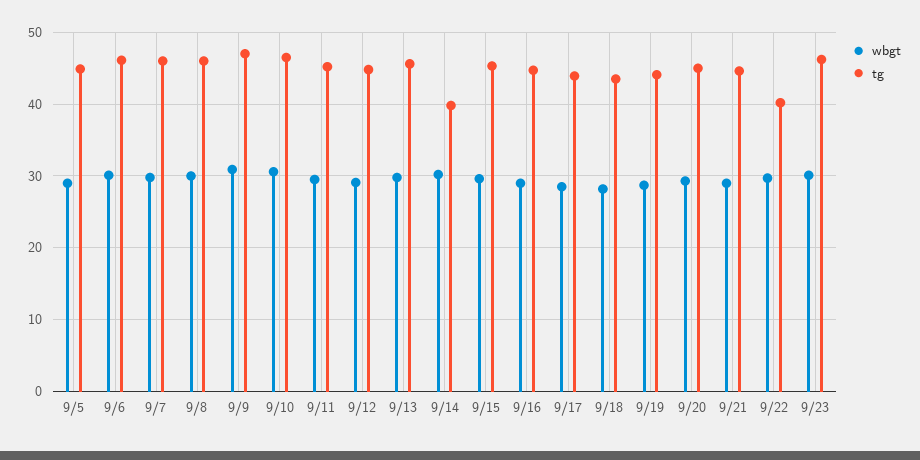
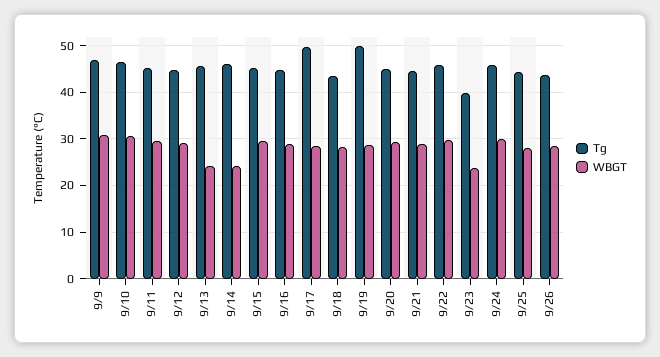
wbgt, 9/5: 29 -> none
tg, 9/5: 45 -> none
wbgt, 9/6: 30 -> none
tg, 9/6: 46 -> none
wbgt, 9/7: 30 -> none
tg, 9/7: 46 -> none
wbgt, 9/8: 30 -> none
tg, 9/8: 46 -> none
wbgt, 9/13: 30 -> 24
wbgt, 9/14: 30 -> 24
tg, 9/14: 40 -> 46
tg, 9/17: 44 -> 50
tg, 9/19: 44 -> 50
tg, 9/22: 40 -> 46
wbgt, 9/23: 30 -> 24
tg, 9/23: 46 -> 40
tg, 9/24: none -> 46
wbgt, 9/24: none -> 30
tg, 9/25: none -> 44
wbgt, 9/25: none -> 28
tg, 9/26: none -> 44
wbgt, 9/26: none -> 28

